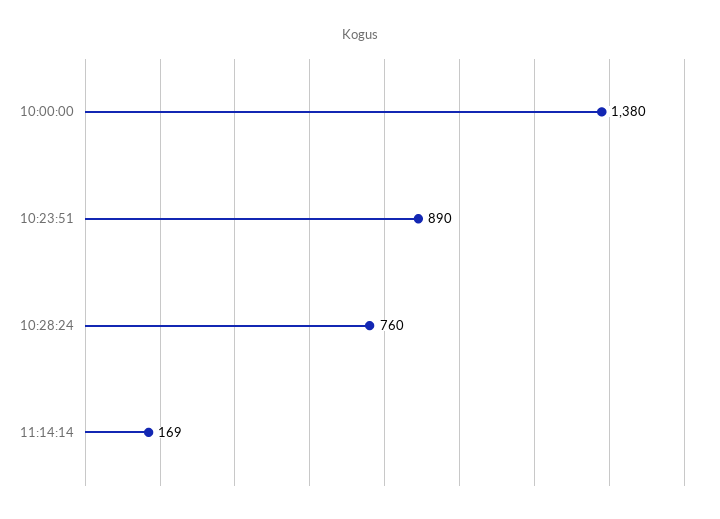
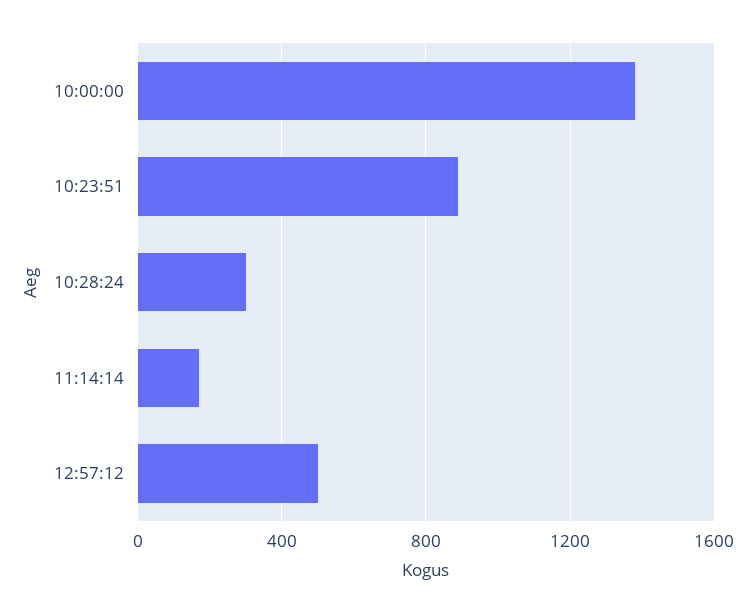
10:28:24: 760 -> 300
12:57:12: none -> 500

